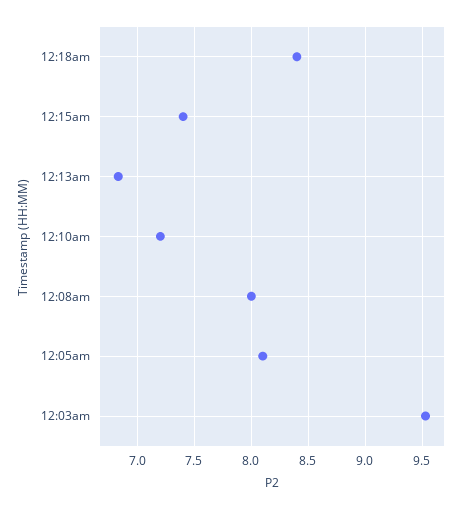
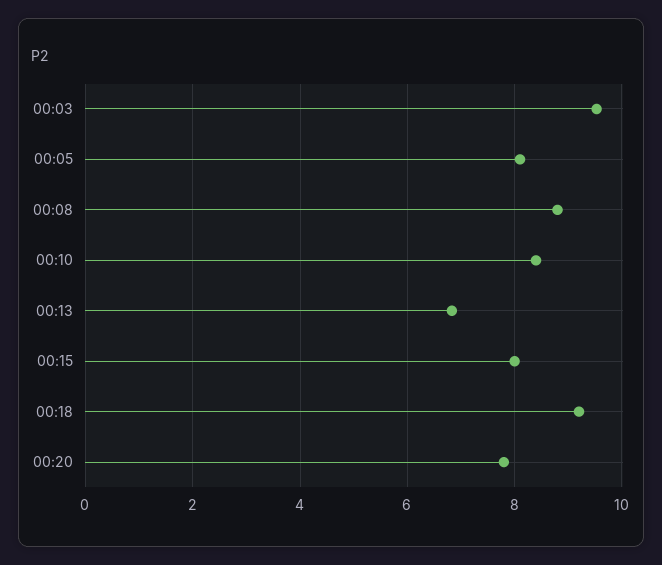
12:18am: 8.4 -> 9.2
12:15am: 7.4 -> 8
12:10am: 7.2 -> 8.4
12:08am: 8 -> 8.8
00:20: none -> 7.8

